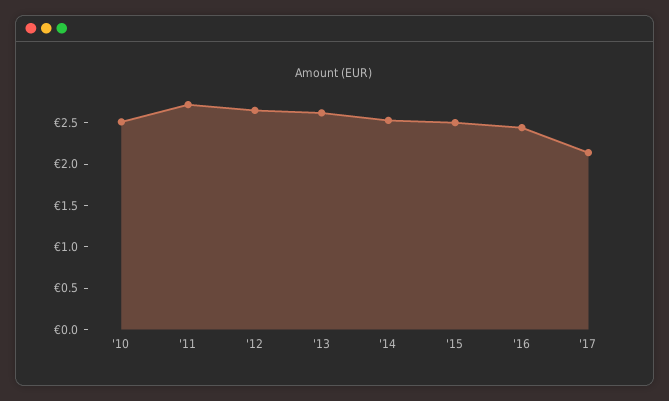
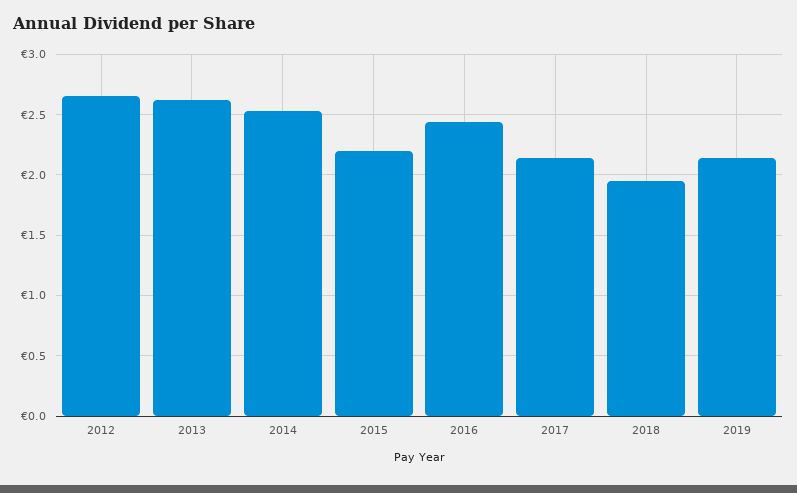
'10: 2.5 -> none
'11: 2.7 -> none
'15: 2.5 -> 2.2
2018: none -> 1.95
2019: none -> 2.15

